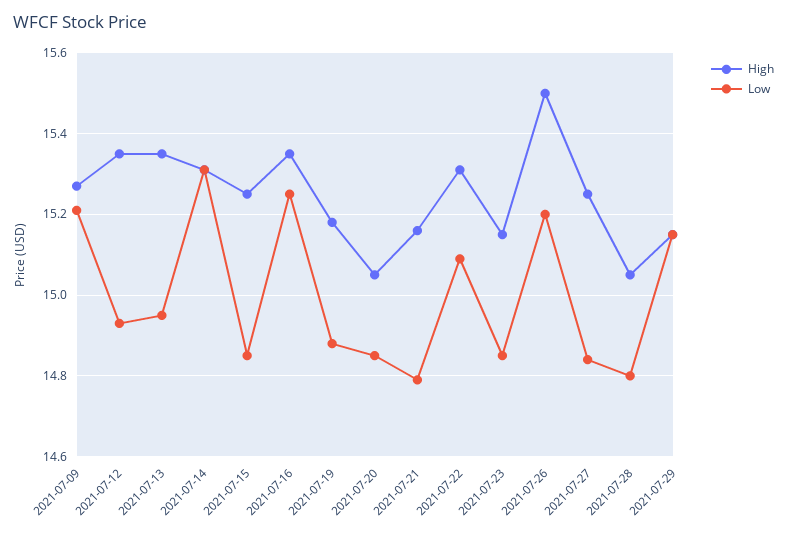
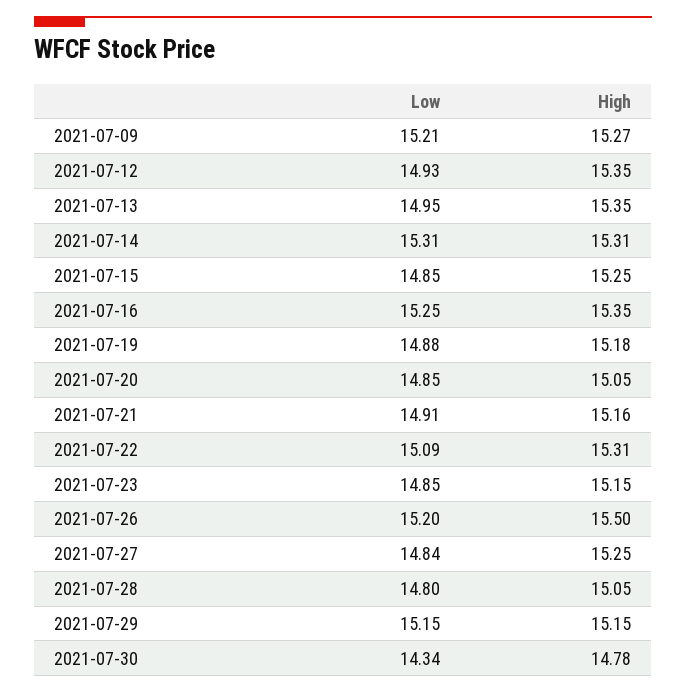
Low, 2021-07-21: 14.8 -> 14.91
Low, 2021-07-30: none -> 14.34
High, 2021-07-30: none -> 14.78

